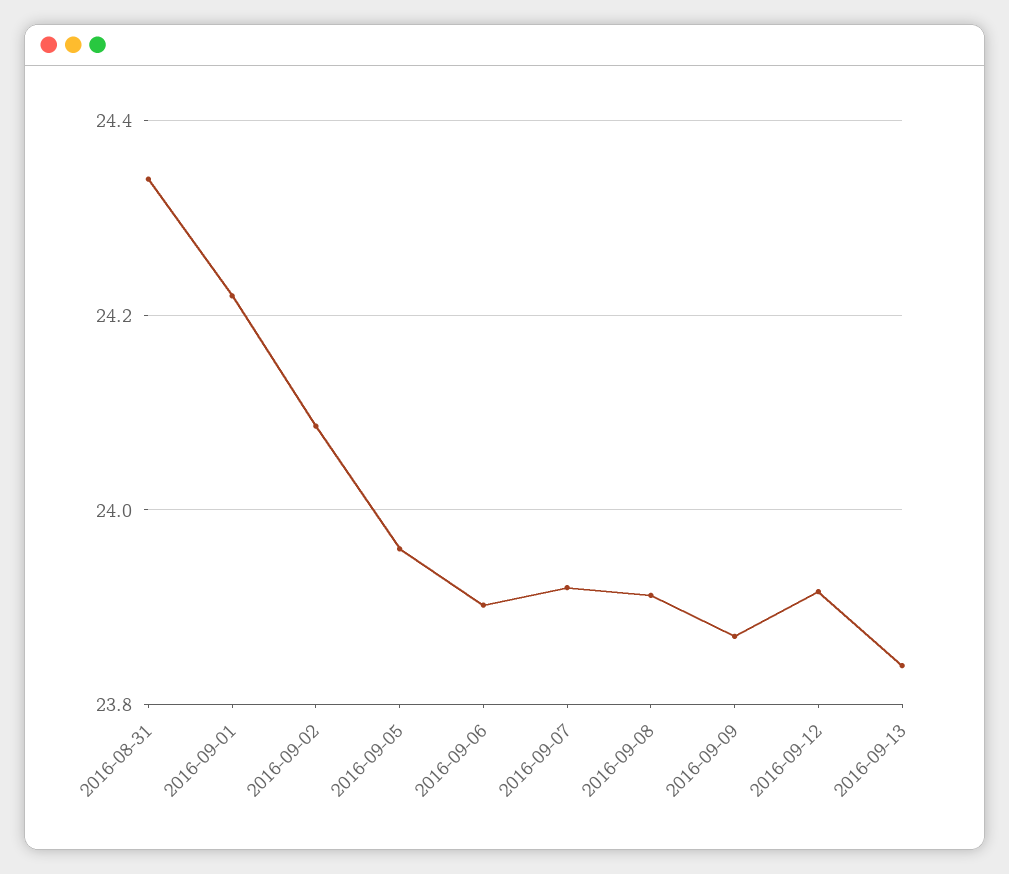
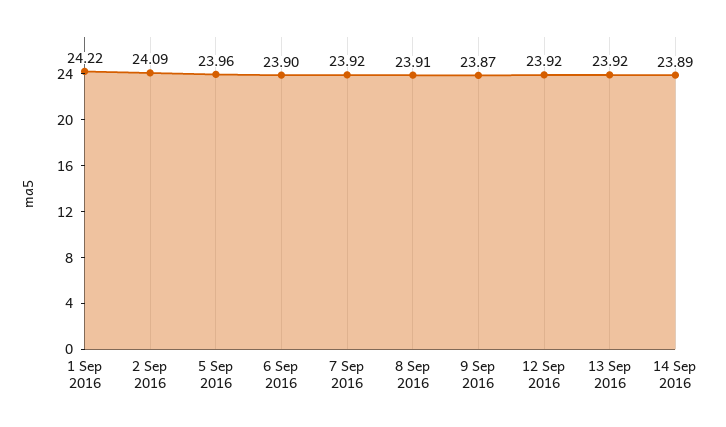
2016-08-31: 24.34 -> none
2016-09-13: 23.84 -> 23.92
14 Sep 2016: none -> 23.89

